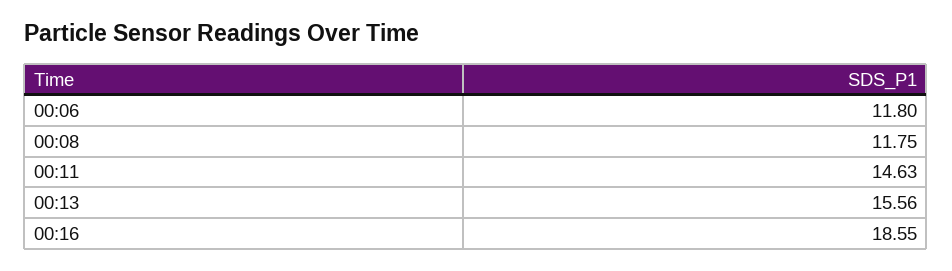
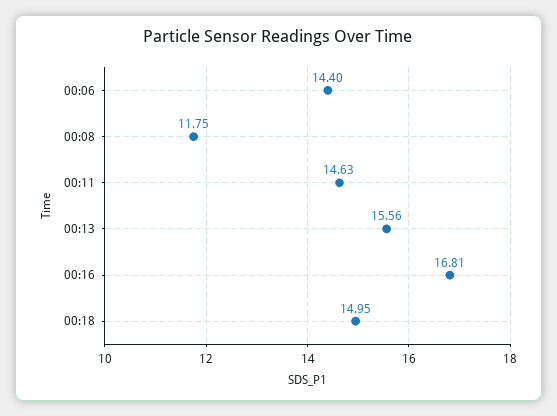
00:06: 11.8 -> 14.4
00:16: 18.55 -> 16.81
00:18: none -> 14.95

